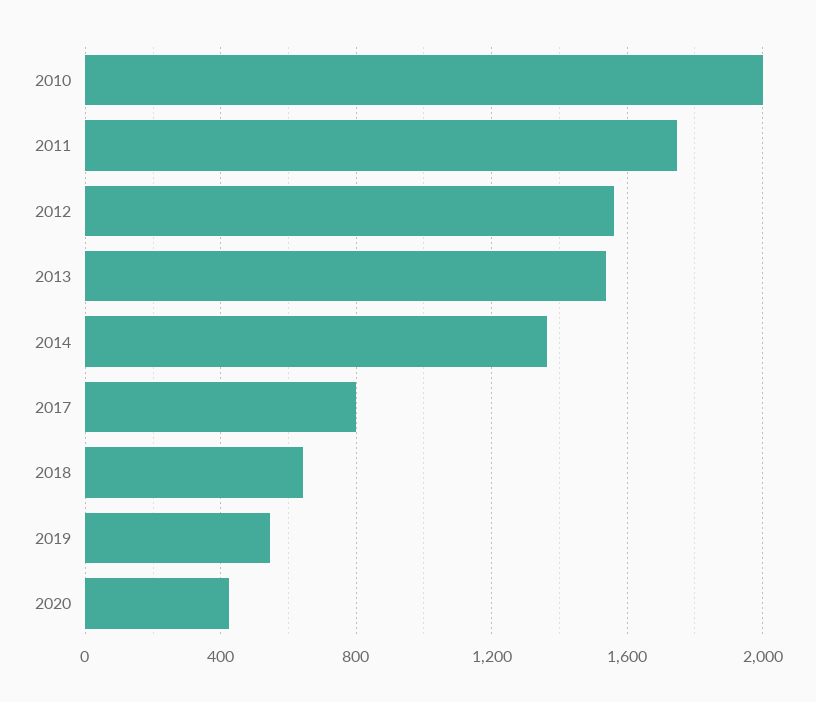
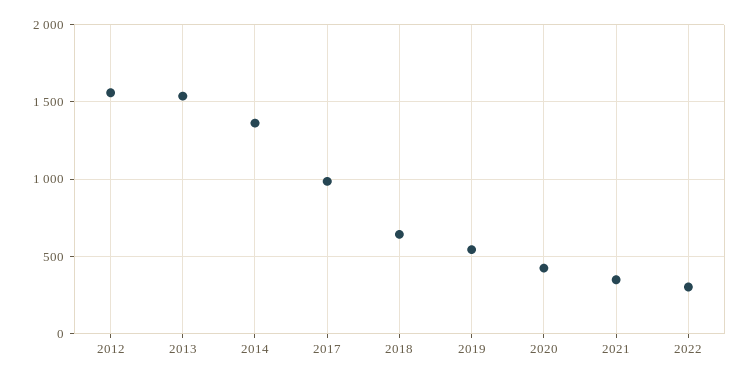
2010: 2000 -> none
2011: 1750 -> none
2017: 800 -> 1000
2021: none -> 350
2022: none -> 300

